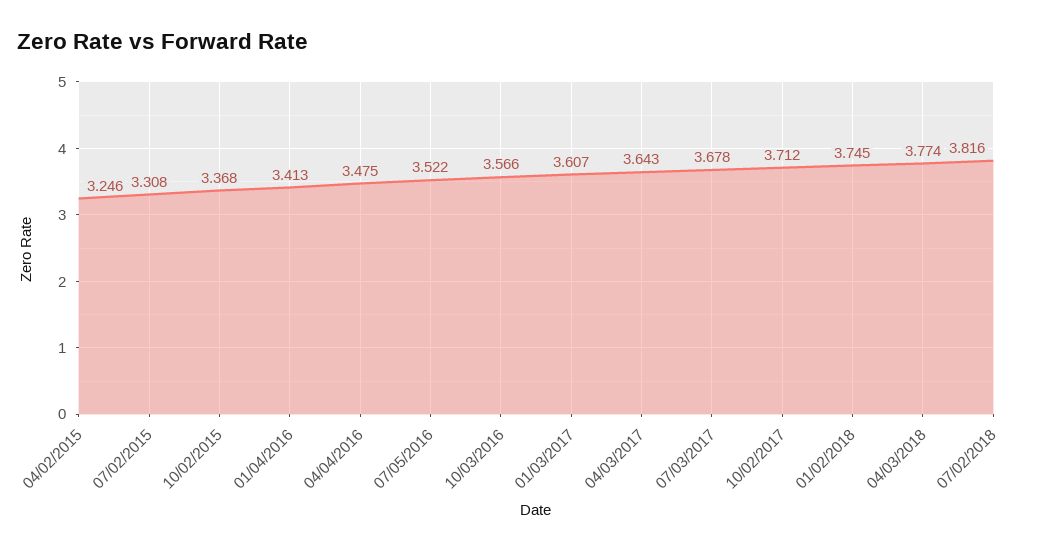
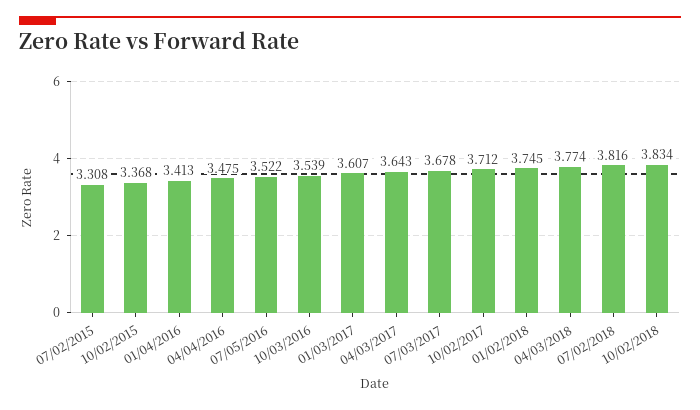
04/02/2015: 3.246 -> none
10/03/2016: 3.566 -> 3.539
10/02/2018: none -> 3.834

